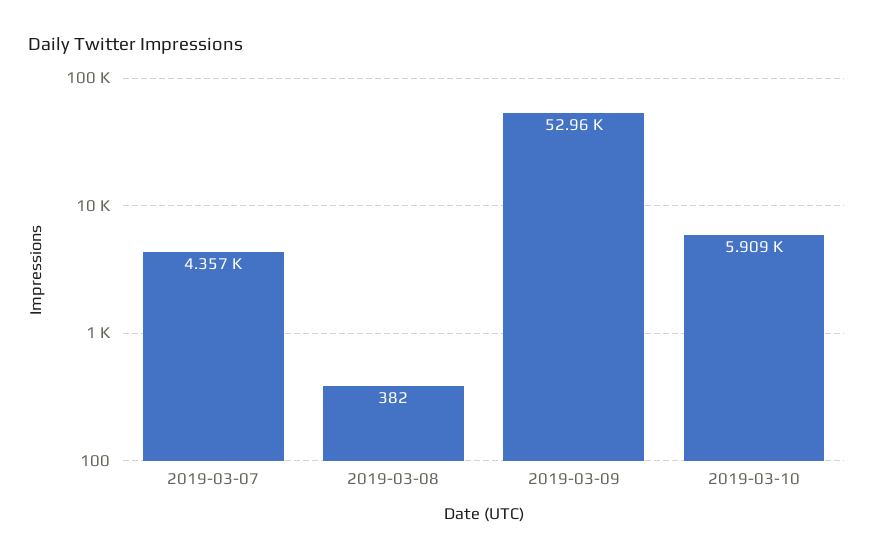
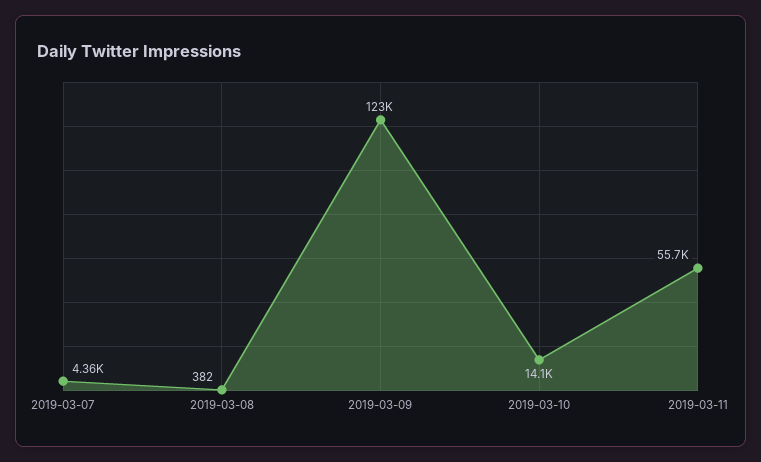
2019-03-09: 52960 -> 123000
2019-03-10: 5909 -> 14100
2019-03-11: none -> 55700

